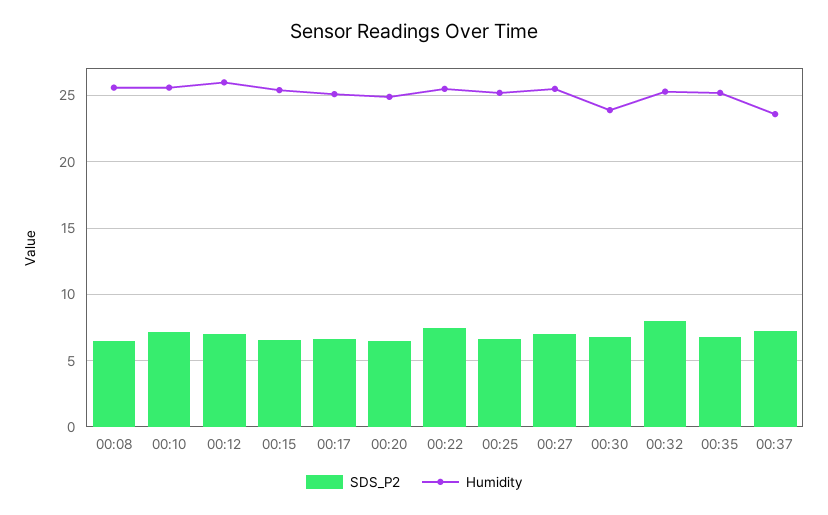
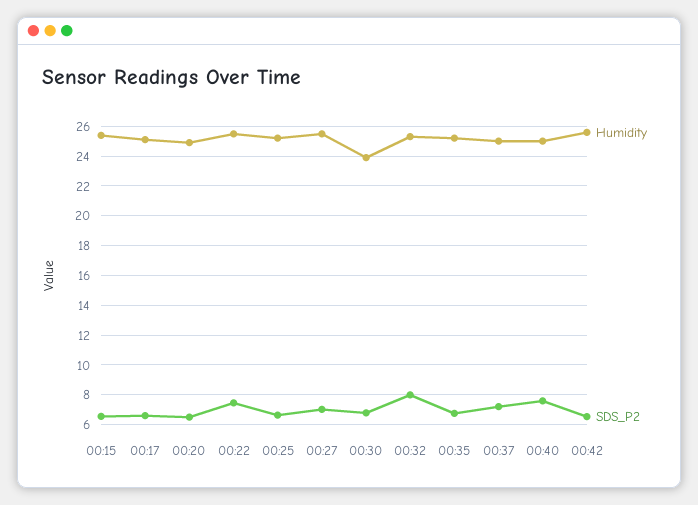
SDS_P2, 00:08: 6.5 -> none
Humidity, 00:08: 25.5 -> none
SDS_P2, 00:10: 7 -> none
Humidity, 00:10: 25.5 -> none
SDS_P2, 00:12: 7 -> none
Humidity, 00:12: 26 -> none
Humidity, 00:37: 23.5 -> 25
Humidity, 00:40: none -> 25
SDS_P2, 00:40: none -> 7.5
Humidity, 00:42: none -> 25.5
SDS_P2, 00:42: none -> 6.5

